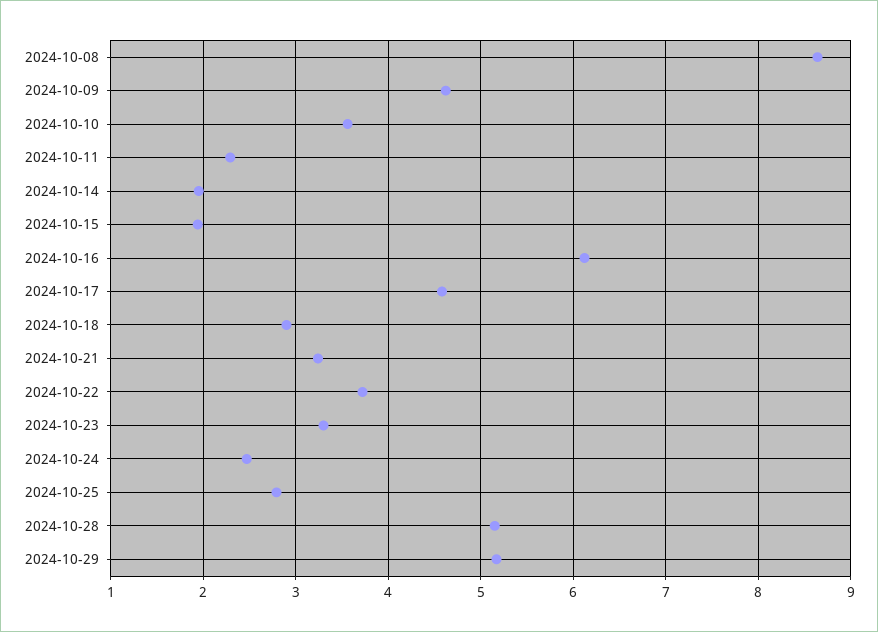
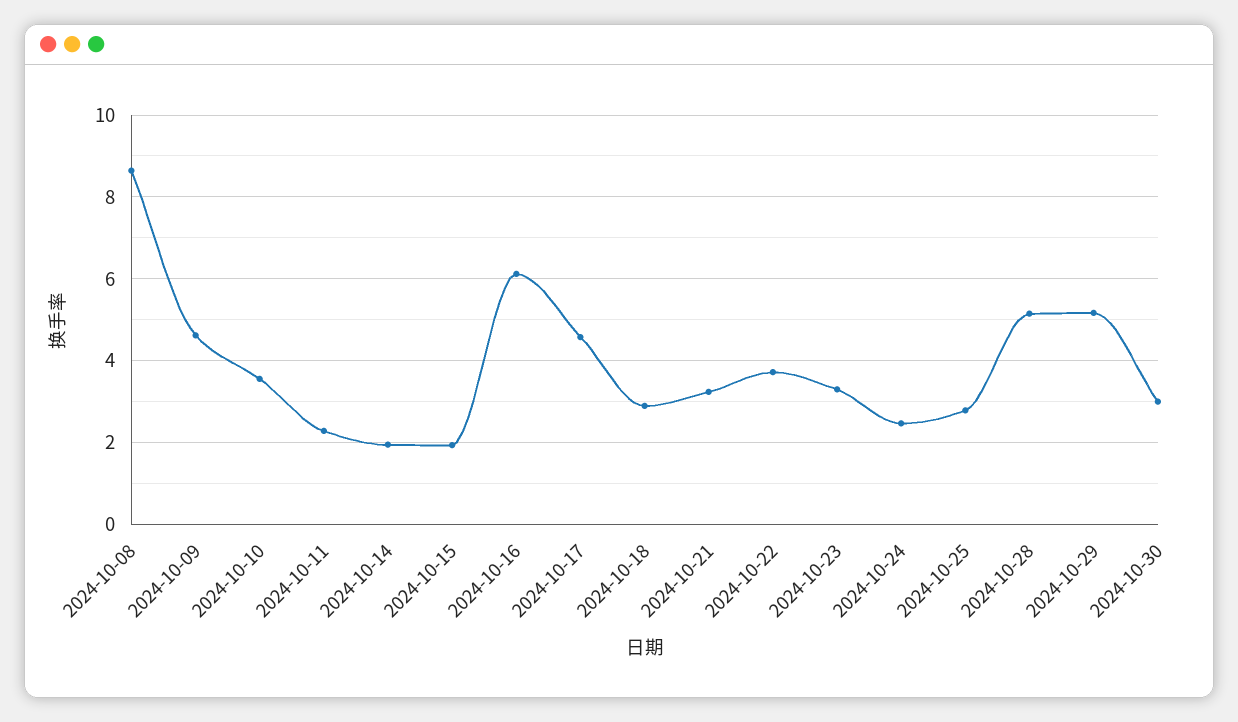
2024-10-30: none -> 3

